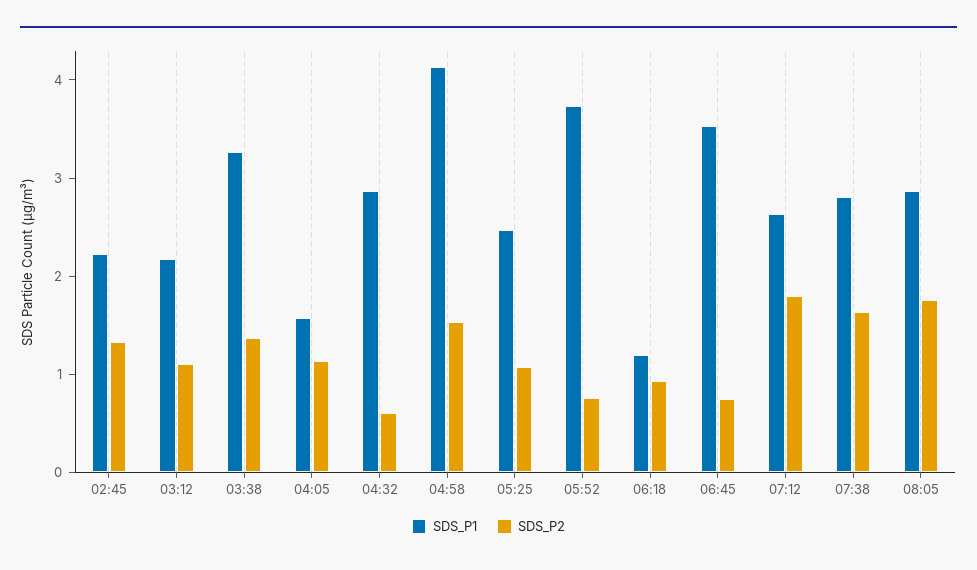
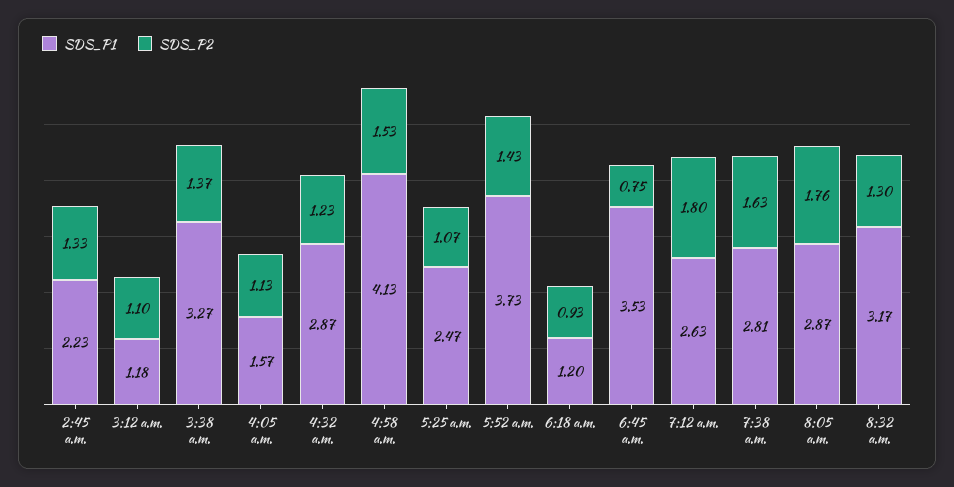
SDS_P1, 03:12: 2.2 -> 1.18
SDS_P2, 04:32: 0.6 -> 1.23
SDS_P2, 05:52: 0.8 -> 1.43
SDS_P1, 8:32 a.m.: none -> 3.17
SDS_P2, 8:32 a.m.: none -> 1.3

